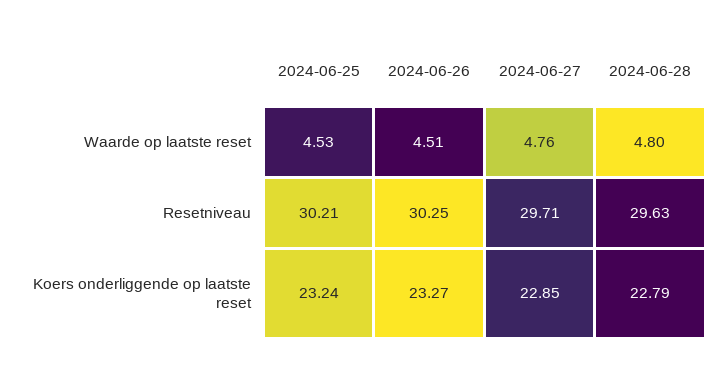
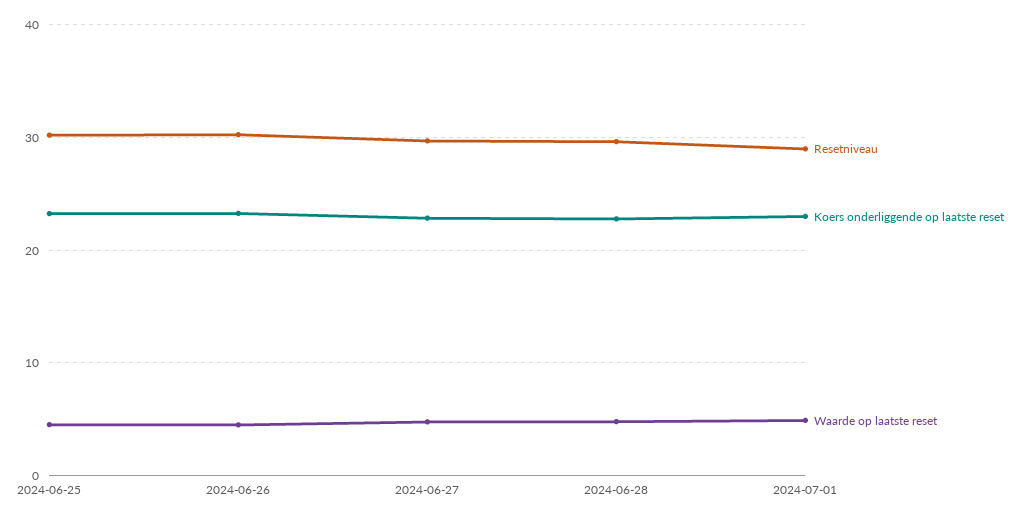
Resetniveau, 2024-07-01: none -> 29
Koers onderliggende op laatste reset, 2024-07-01: none -> 23
Waarde op laatste reset, 2024-07-01: none -> 5

